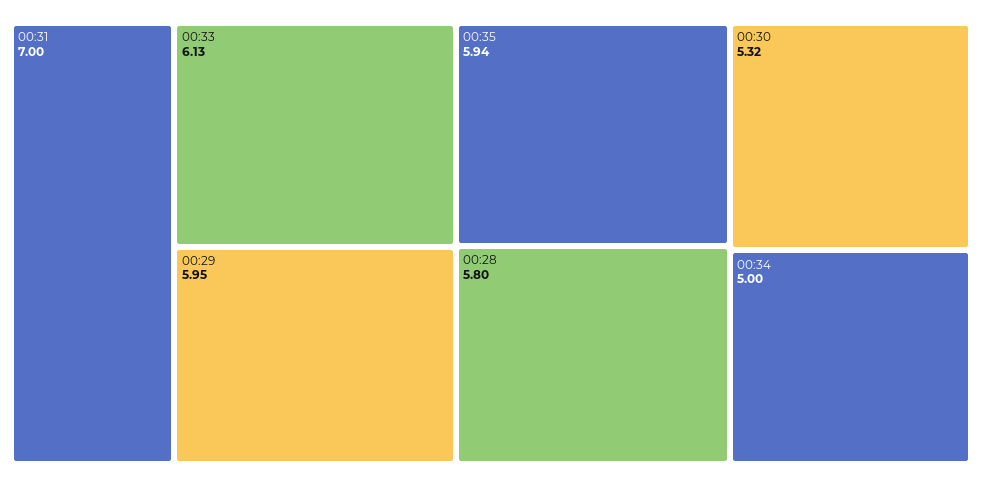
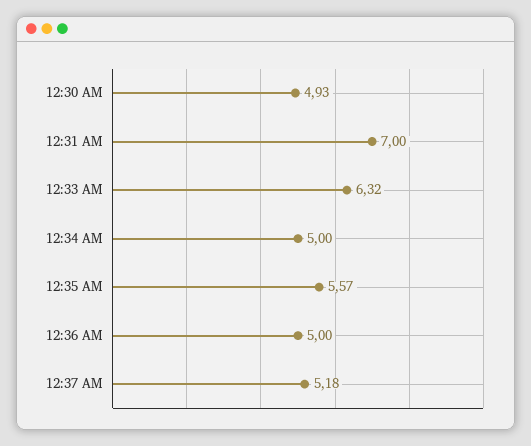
00:33: 6.13 -> 6.32
00:29: 5.95 -> none
00:35: 5.94 -> 5.57
00:28: 5.8 -> none
00:30: 5.32 -> 4.93
12:36 AM: none -> 5
12:37 AM: none -> 5.18

